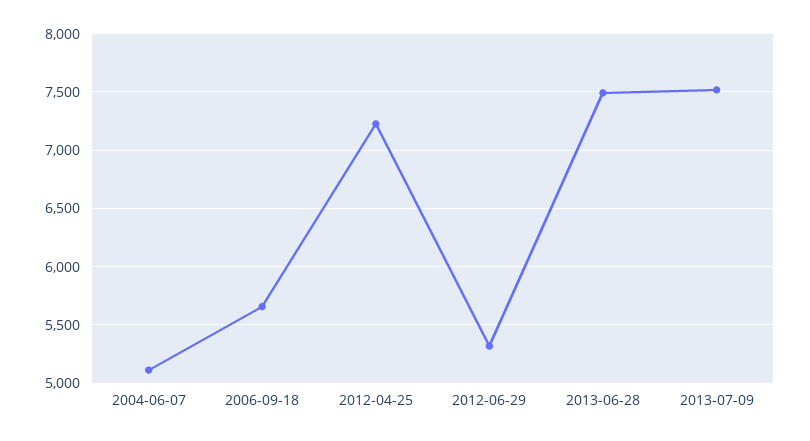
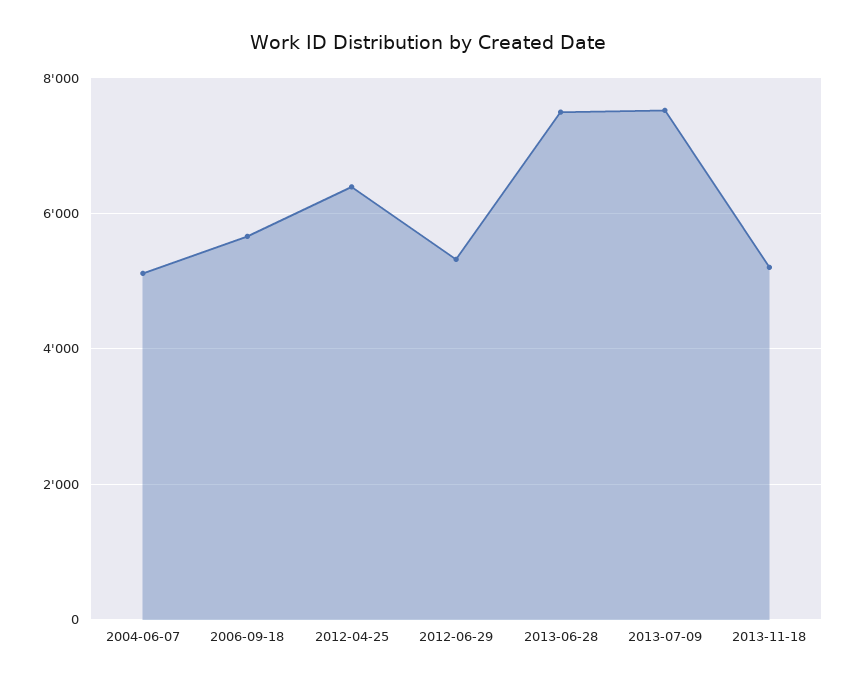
2012-04-25: 7200 -> 6400
2013-11-18: none -> 5200

